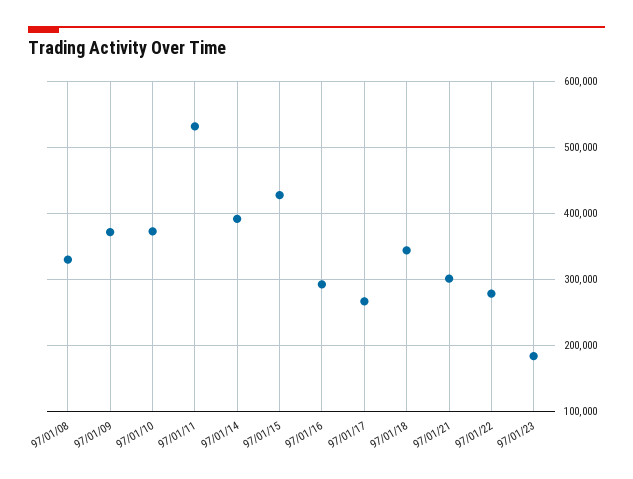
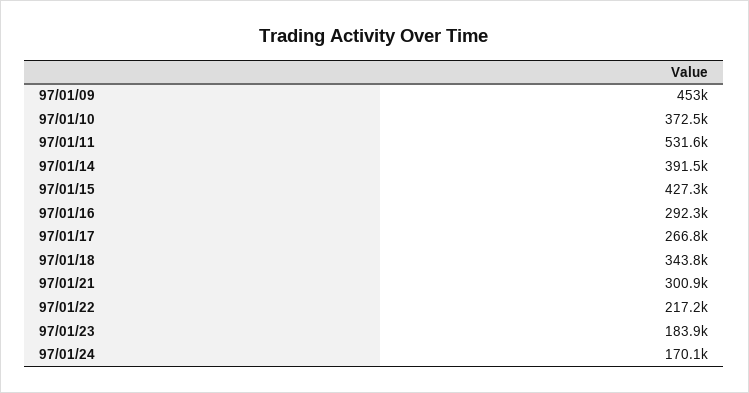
97/01/08: 330000 -> none
97/01/09: 370000 -> 453000
97/01/22: 280000 -> 217200
97/01/24: none -> 170100

